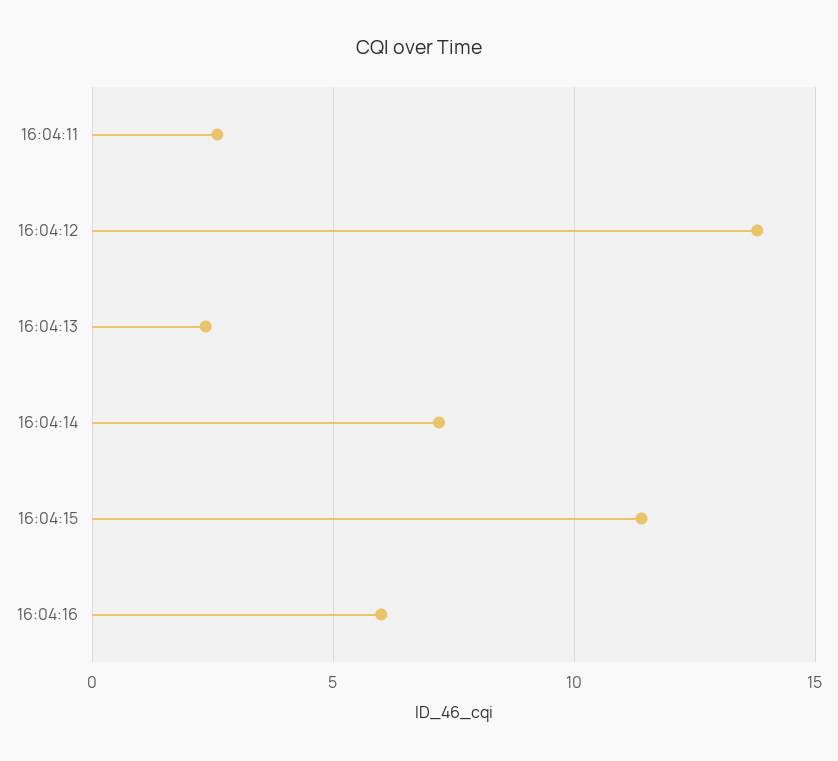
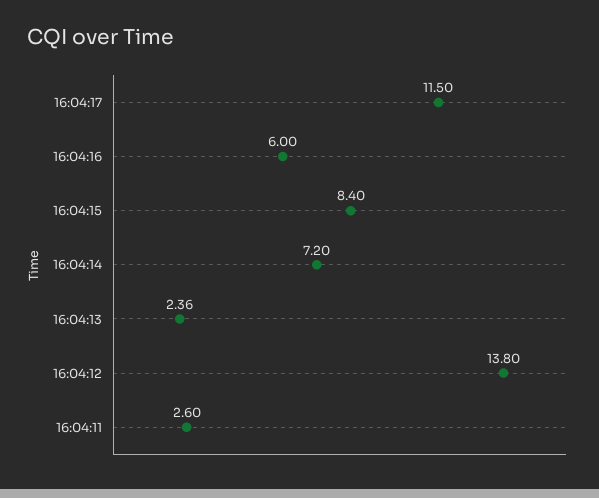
16:04:15: 11.5 -> 8.4
16:04:17: none -> 11.5

